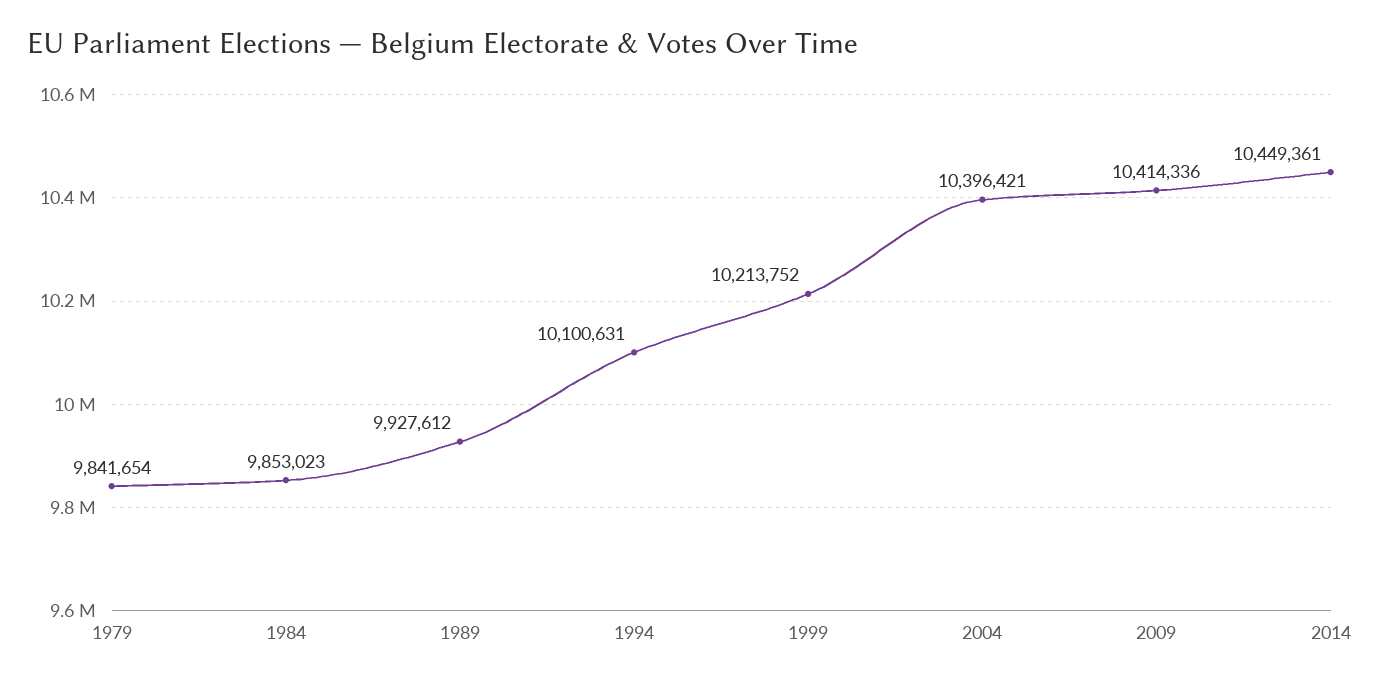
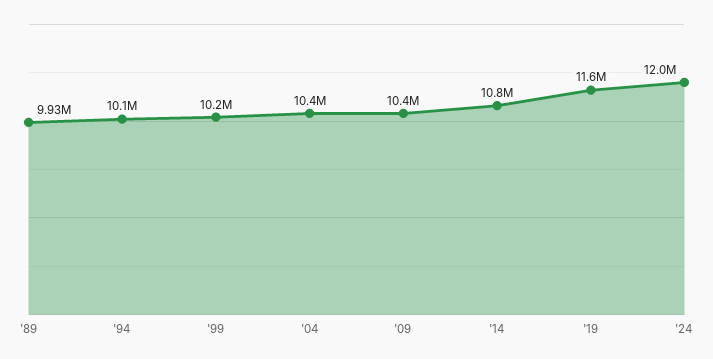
1979: 9841654 -> none
1984: 9853023 -> none
2014: 10449361 -> 10800000
'19: none -> 11600000
'24: none -> 12000000

